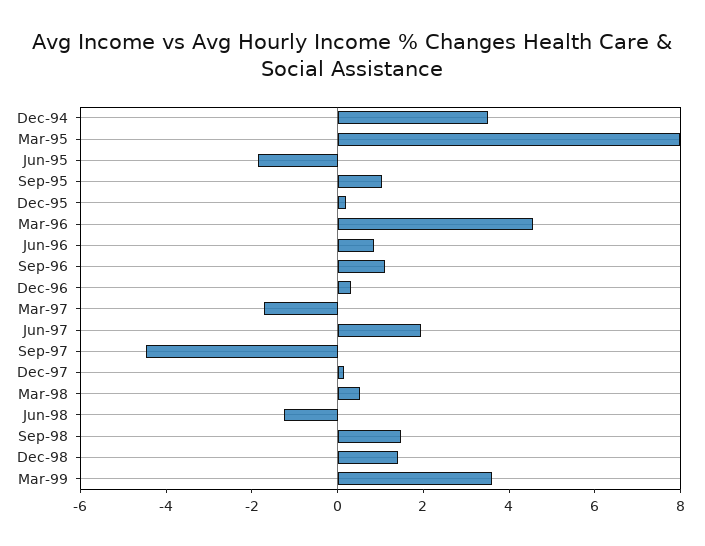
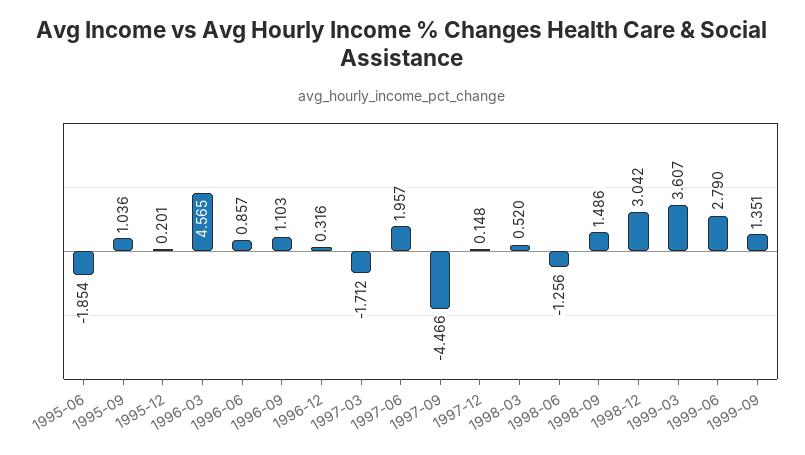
Dec-94: 3.5 -> none
Mar-95: 8 -> none
Dec-98: 1.5 -> 3.042
1999-06: none -> 2.79
1999-09: none -> 1.351

